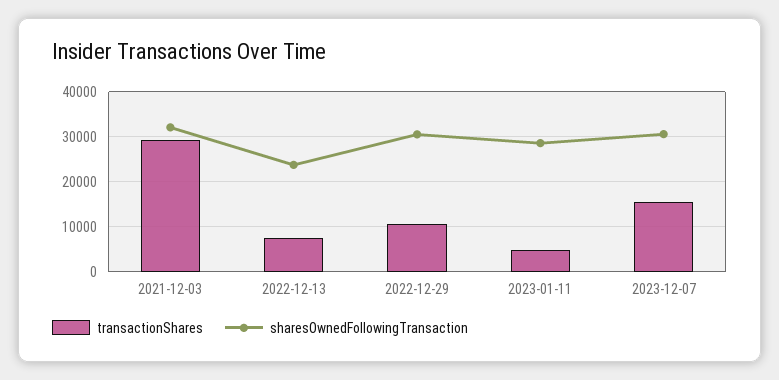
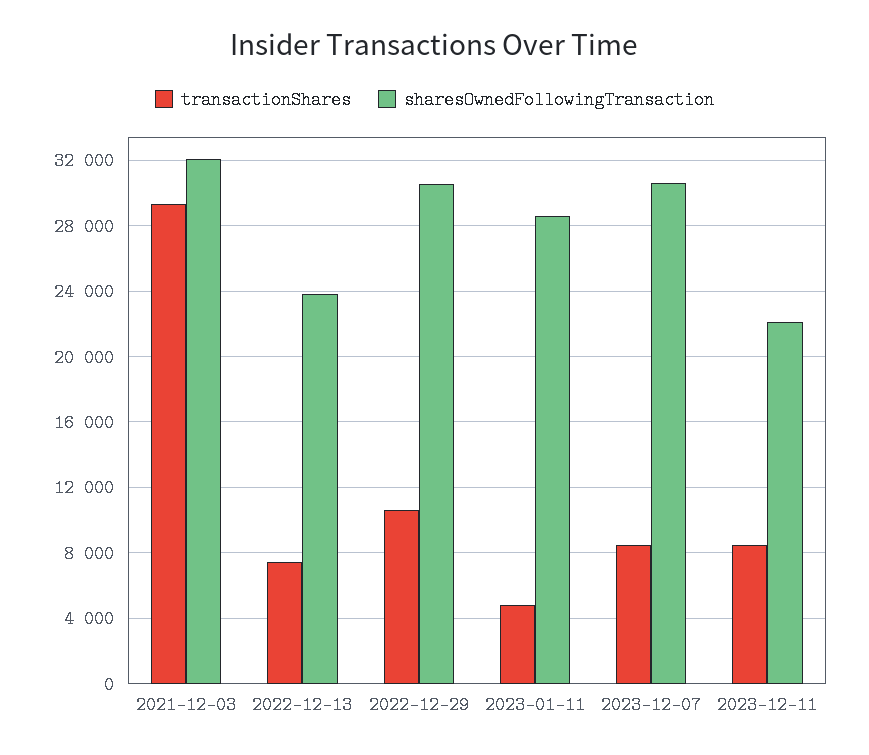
transactionShares, 2023-12-07: 16000 -> 8500
transactionShares, 2023-12-11: none -> 8500
sharesOwnedFollowingTransaction, 2023-12-11: none -> 22000

